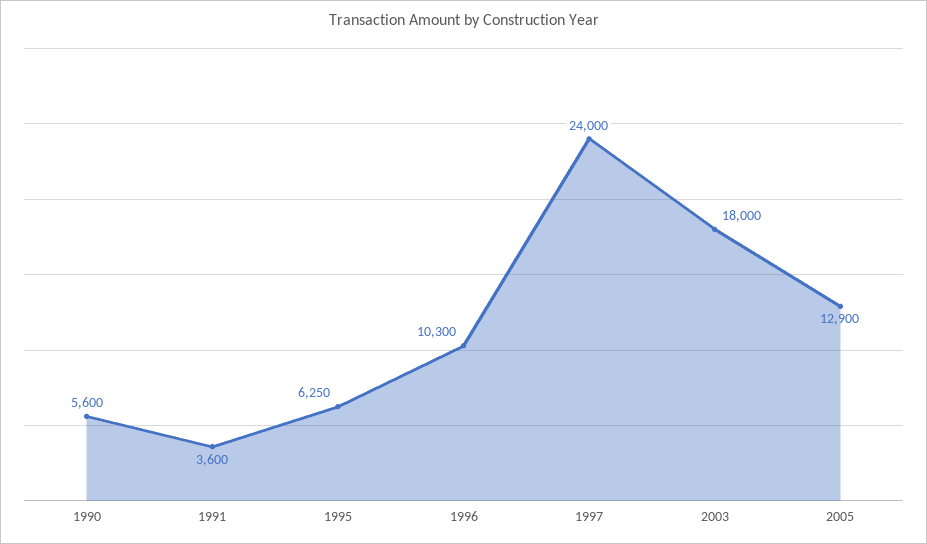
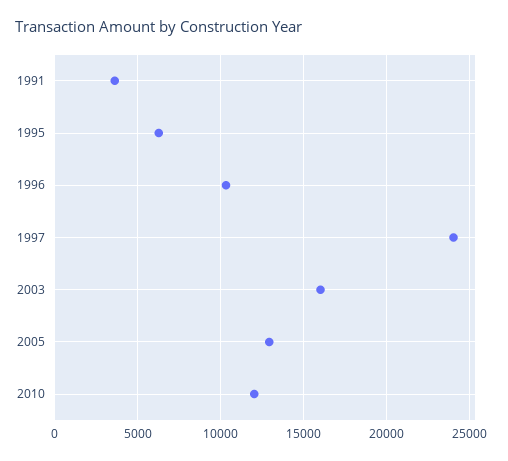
1990: 5600 -> none
2003: 18000 -> 16000
2010: none -> 12000

